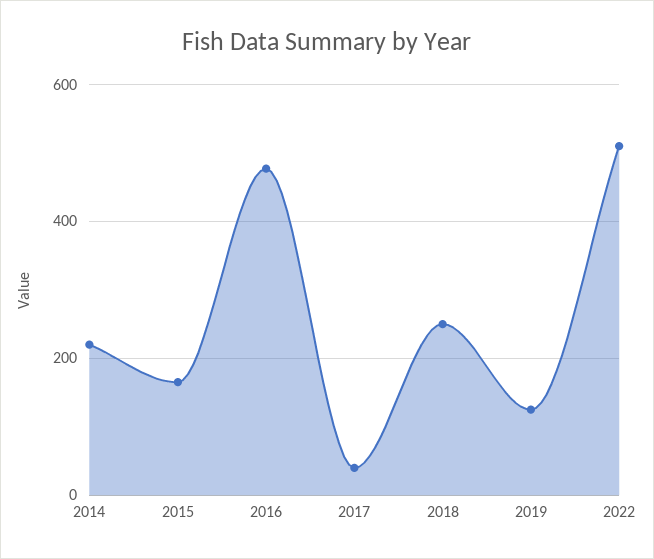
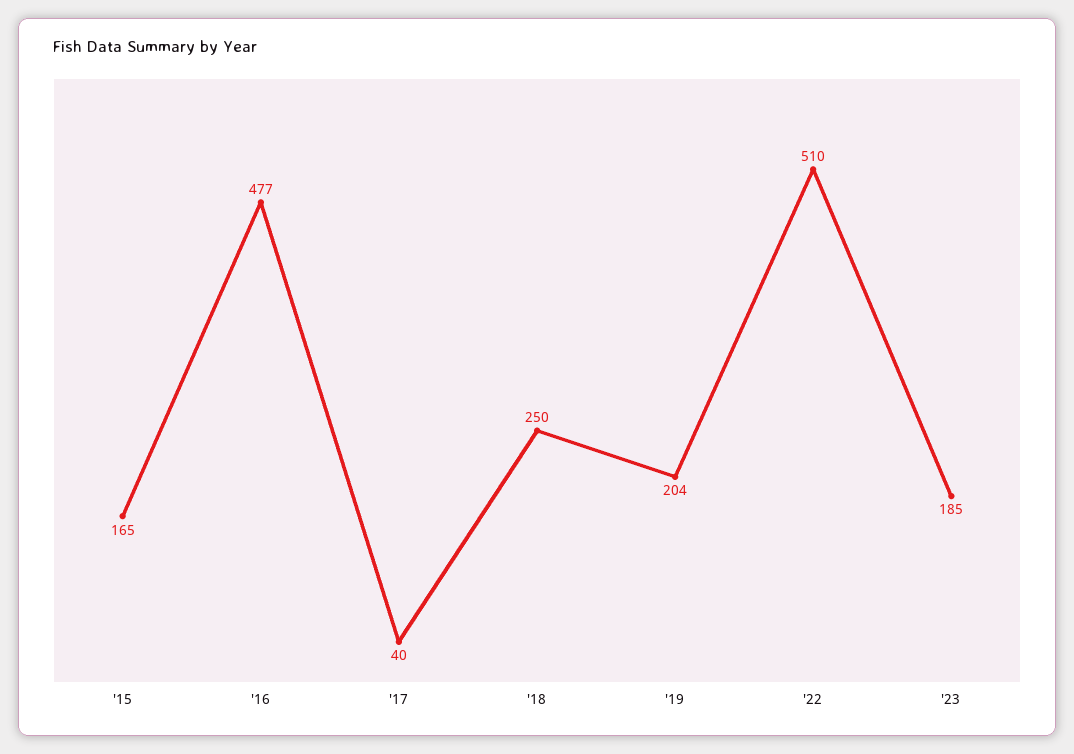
2014: 220 -> none
2019: 120 -> 204
'23: none -> 185

